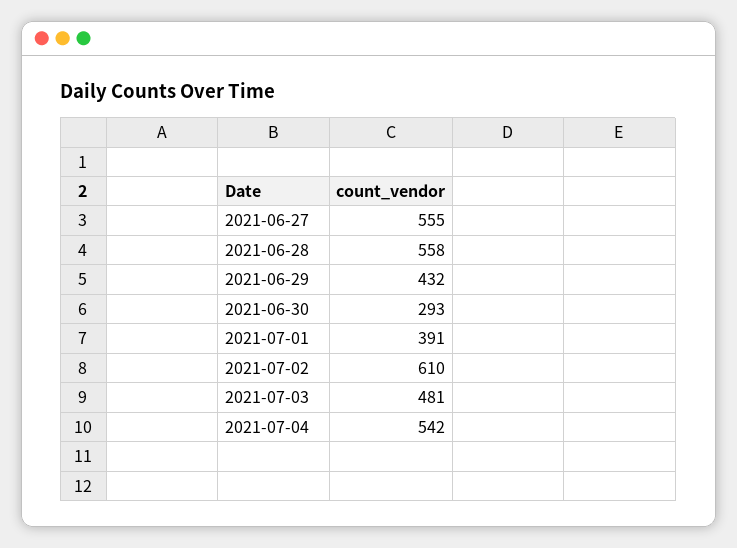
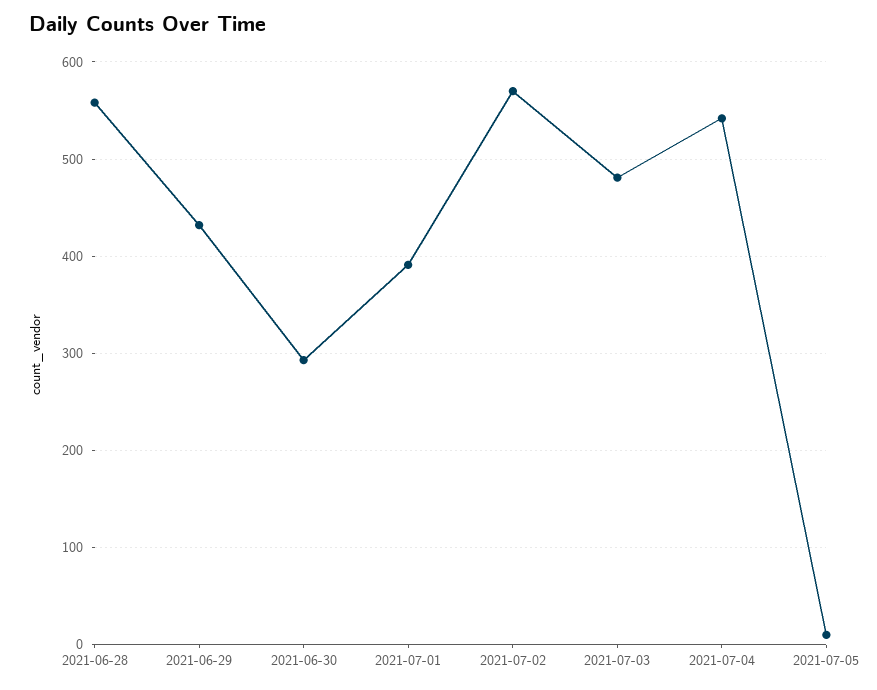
2021-06-27: 555 -> none
2021-07-02: 610 -> 570
2021-07-05: none -> 10

